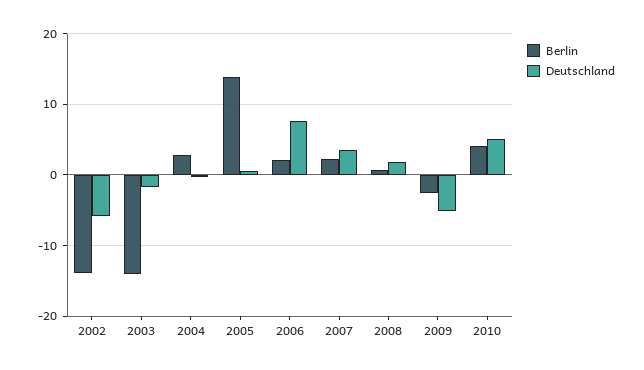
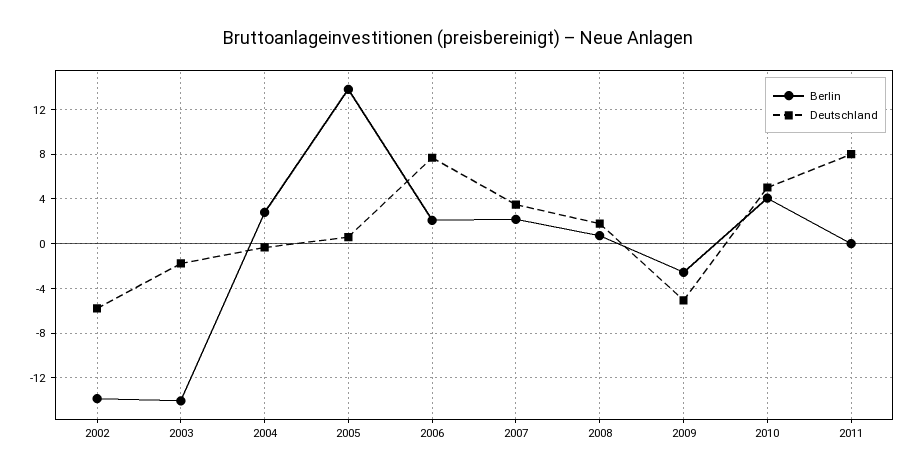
Berlin, 2011: none -> 0
Deutschland, 2011: none -> 8

